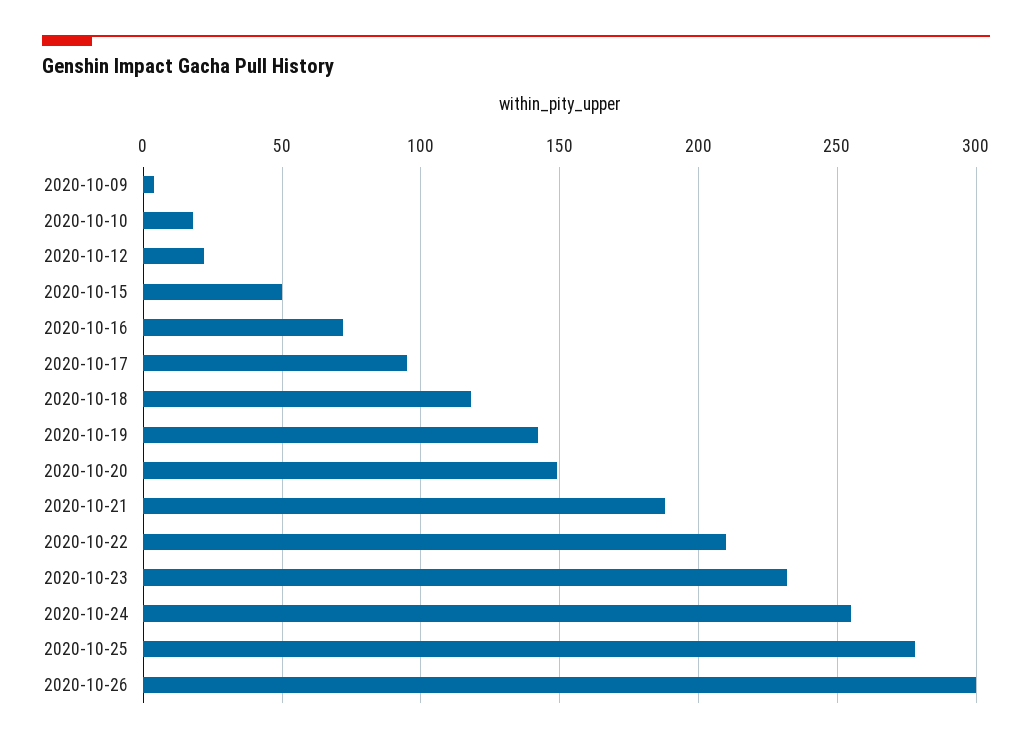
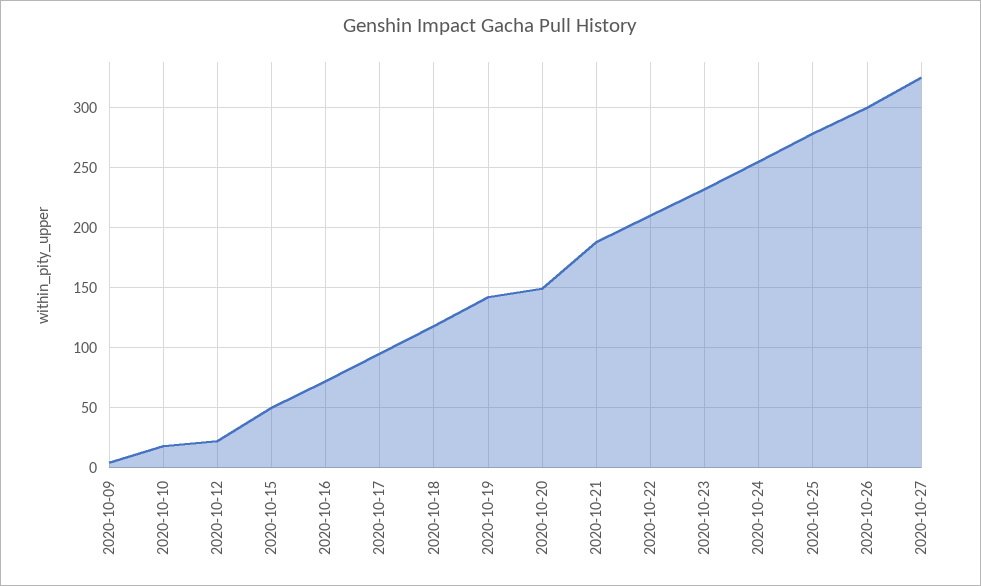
2020-10-27: none -> 325

